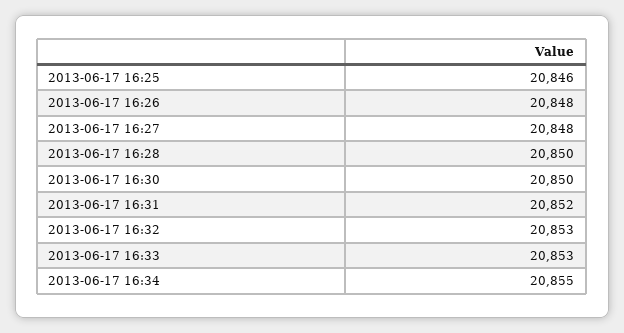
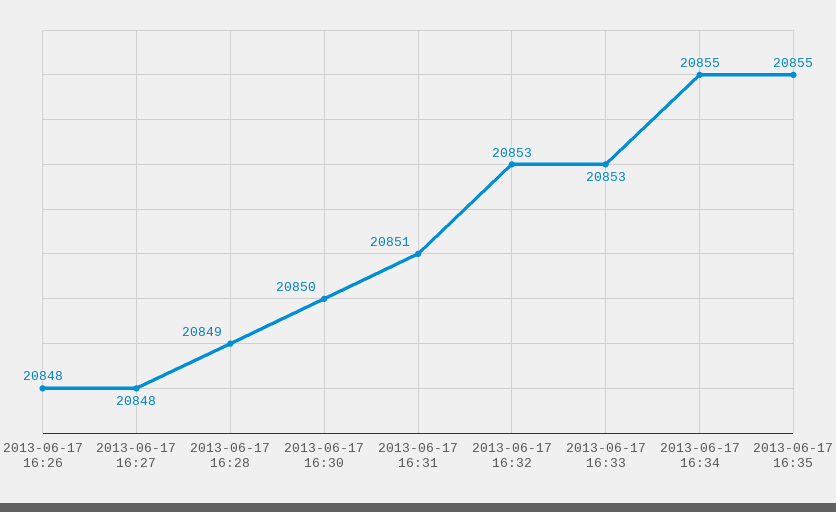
2013-06-17 16:25: 20846 -> none
2013-06-17 16:28: 20850 -> 20849
2013-06-17 16:31: 20852 -> 20851
2013-06-17 16:35: none -> 20855

